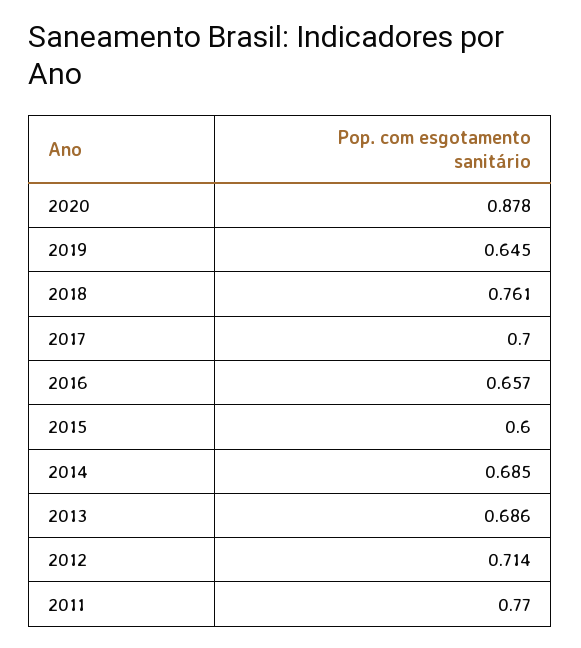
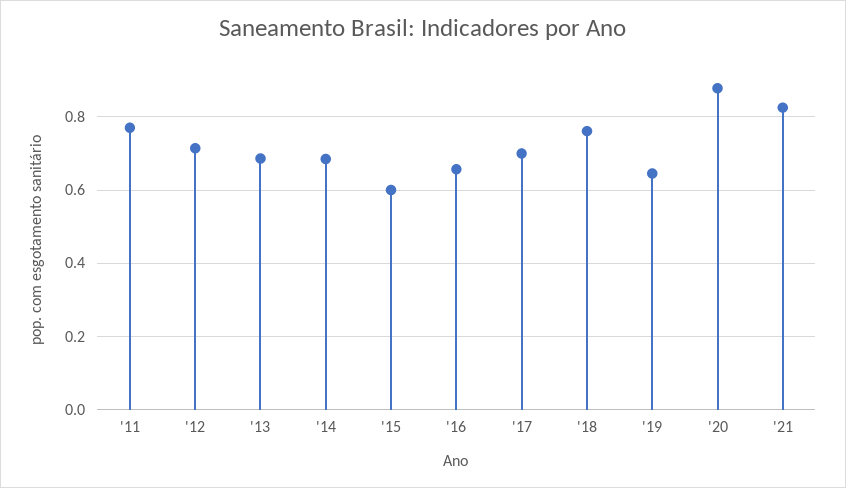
'21: none -> 0.82

